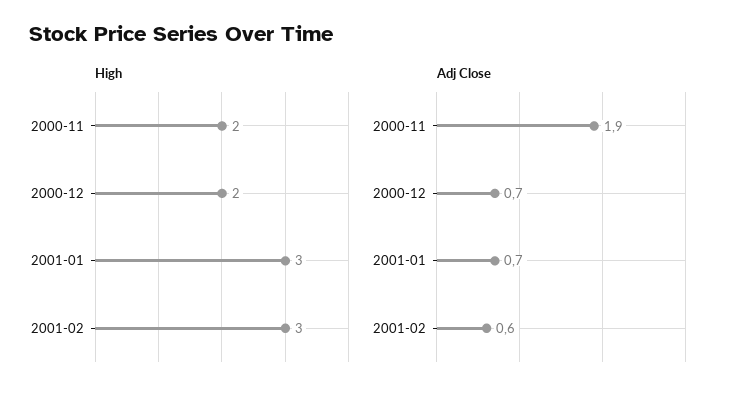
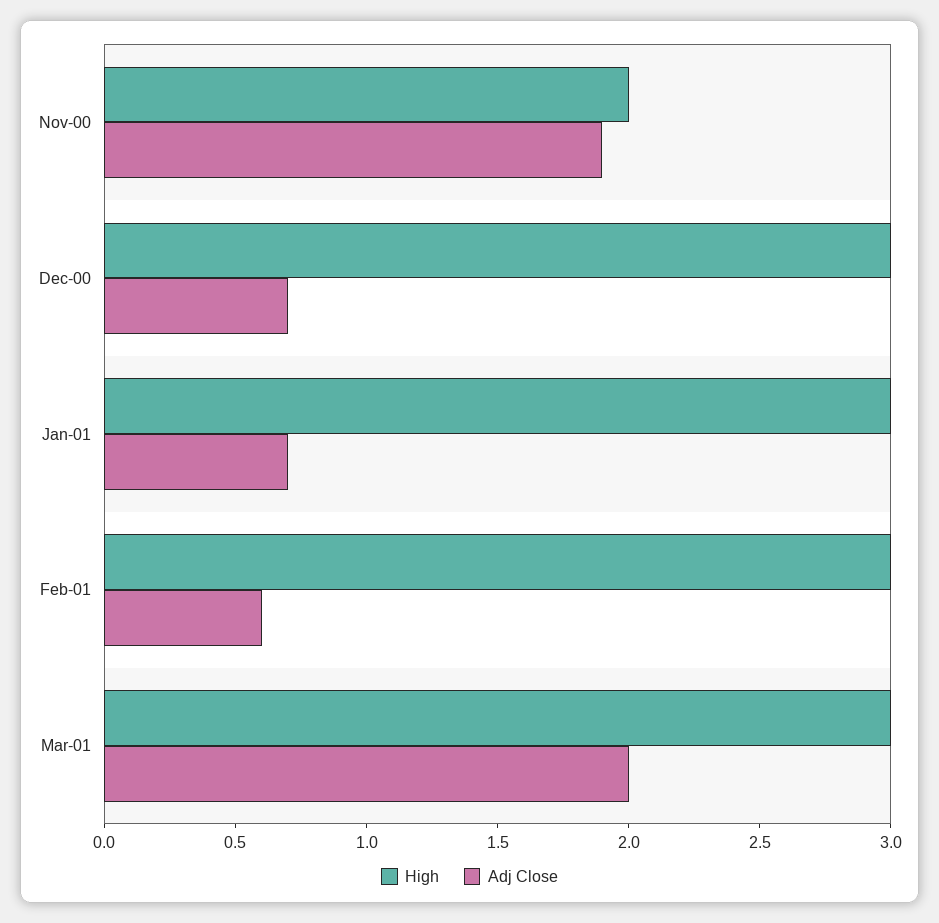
High, 2000-12: 2 -> 3
High, Mar-01: none -> 3
Adj Close, Mar-01: none -> 2

